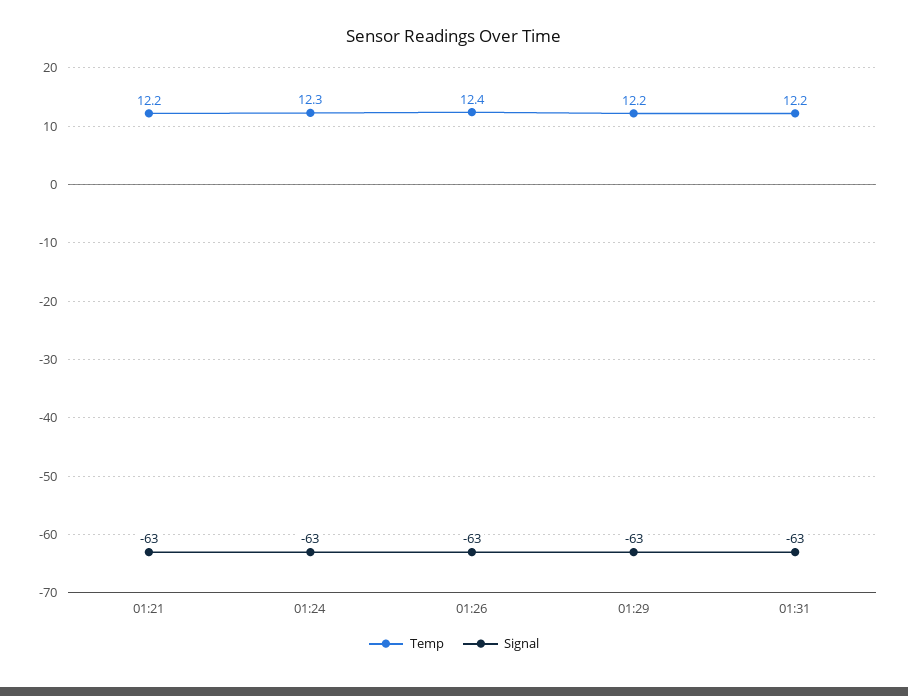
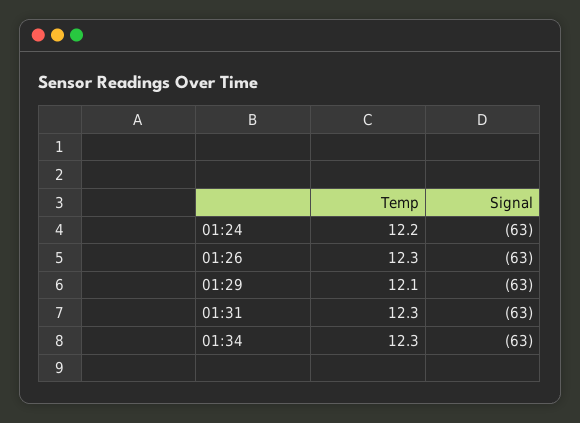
Temp, 01:21: 12.2 -> none
Signal, 01:21: -63 -> none
Temp, 01:24: 12.3 -> 12.2
Temp, 01:26: 12.4 -> 12.3
Temp, 01:29: 12.2 -> 12.1
Temp, 01:31: 12.2 -> 12.3
Temp, 01:34: none -> 12.3
Signal, 01:34: none -> -63

